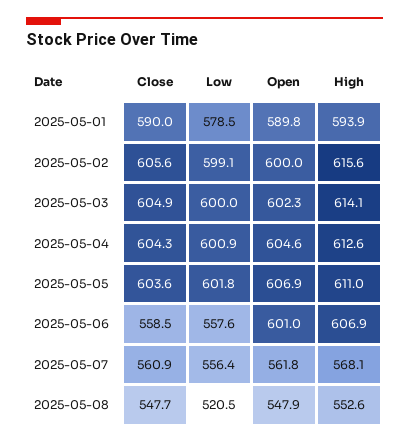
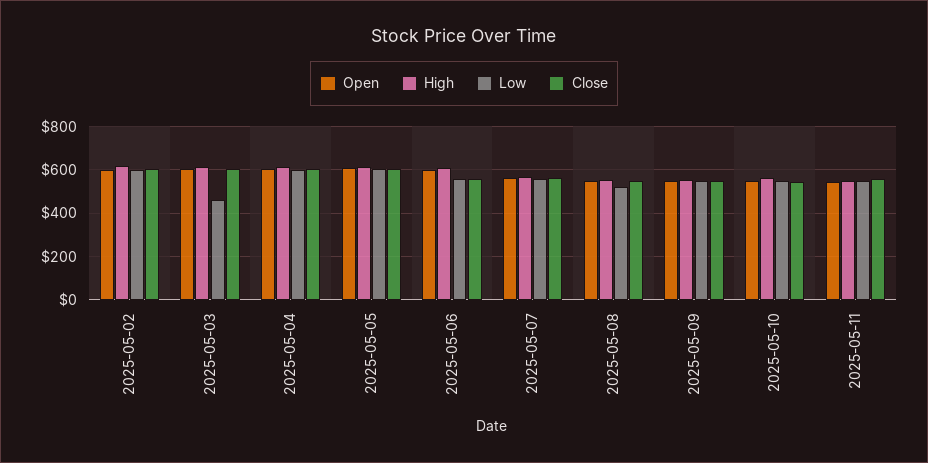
Close, 2025-05-01: 590 -> none
Low, 2025-05-01: 578.5 -> none
Open, 2025-05-01: 589.8 -> none
High, 2025-05-01: 593.9 -> none
Low, 2025-05-03: 600 -> 450
Open, 2025-05-09: none -> 550
High, 2025-05-09: none -> 550
Low, 2025-05-09: none -> 550
Close, 2025-05-09: none -> 550
Open, 2025-05-10: none -> 550
High, 2025-05-10: none -> 550
Low, 2025-05-10: none -> 550
Close, 2025-05-10: none -> 550
Open, 2025-05-11: none -> 550
High, 2025-05-11: none -> 550
Low, 2025-05-11: none -> 550
Close, 2025-05-11: none -> 550

